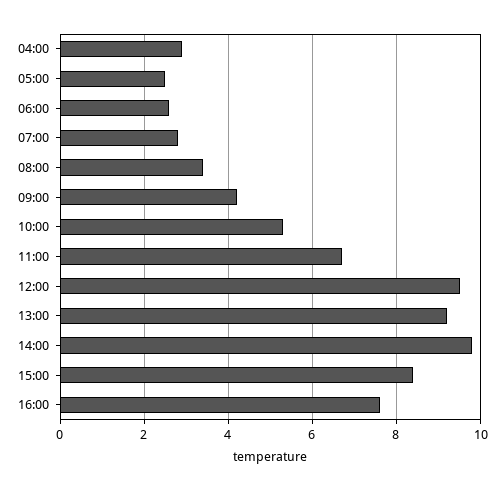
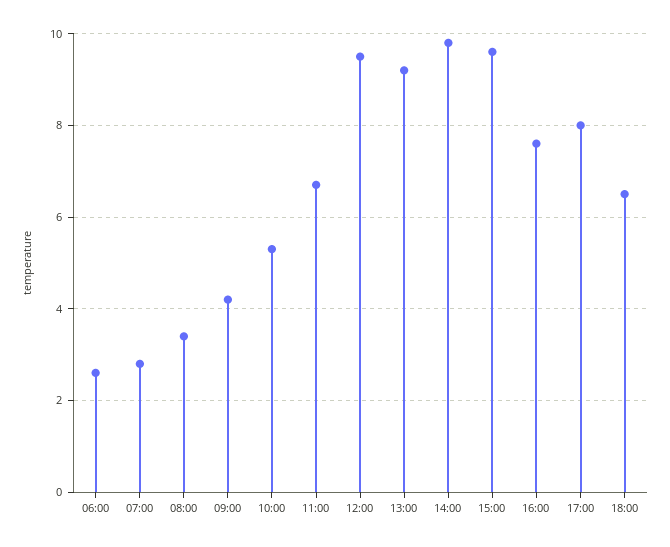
04:00: 3 -> none
05:00: 2.5 -> none
15:00: 8.5 -> 9.5
17:00: none -> 8
18:00: none -> 6.5

